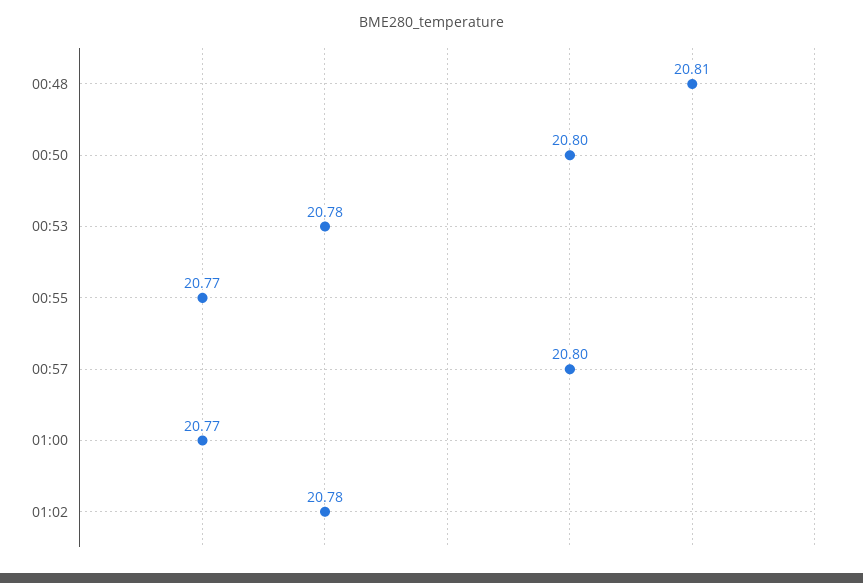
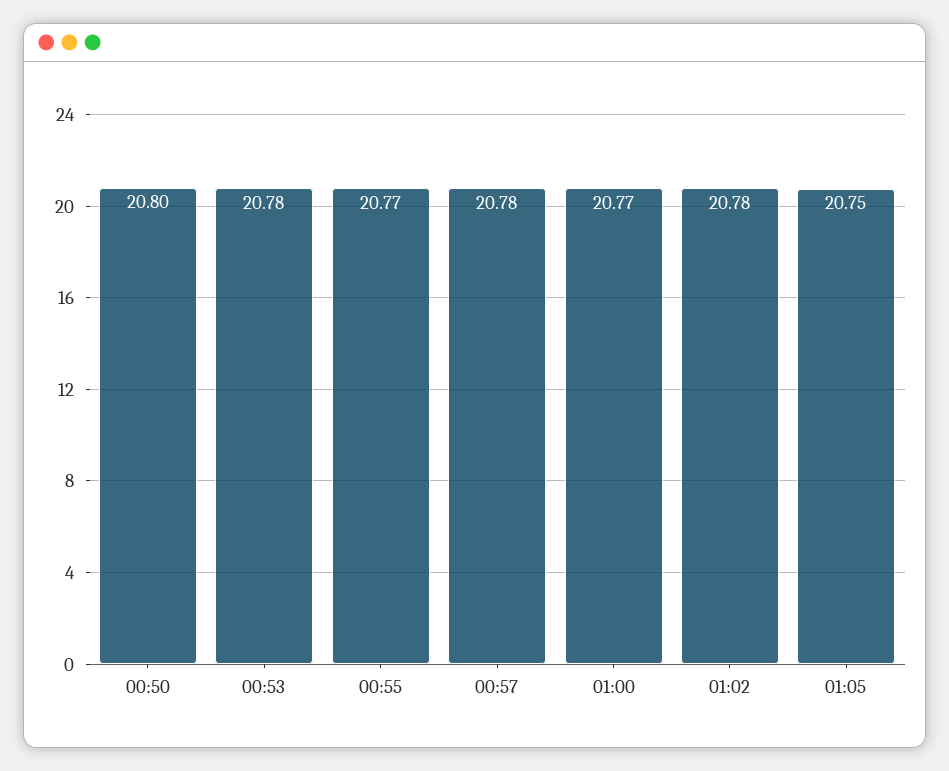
00:48: 20.81 -> none
00:57: 20.8 -> 20.78
01:05: none -> 20.75

